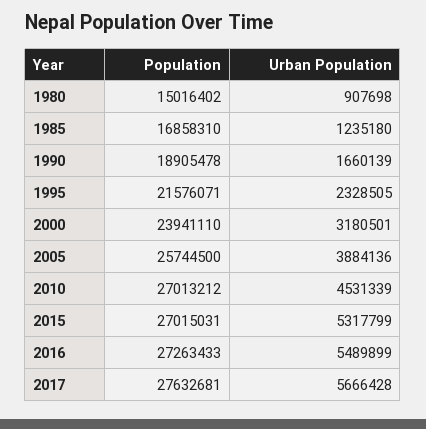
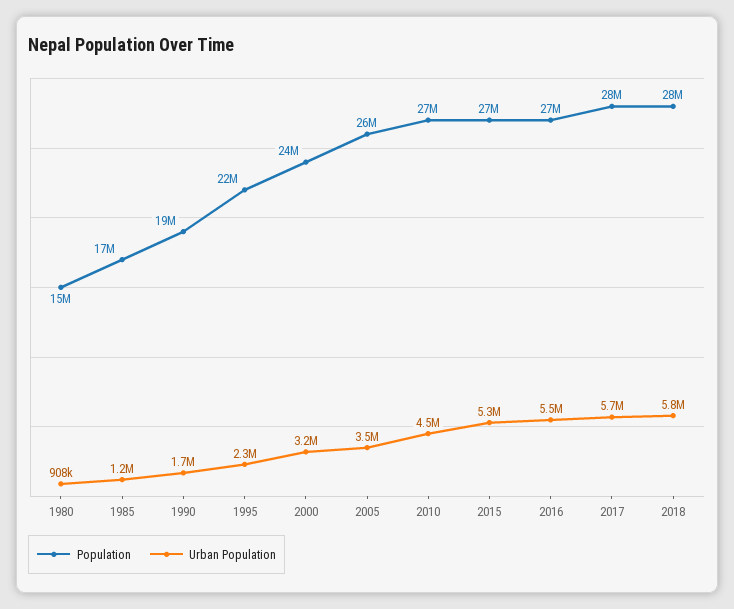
Urban Population, 2005: 3884136 -> 3500000
Population, 2018: none -> 28000000
Urban Population, 2018: none -> 5800000

